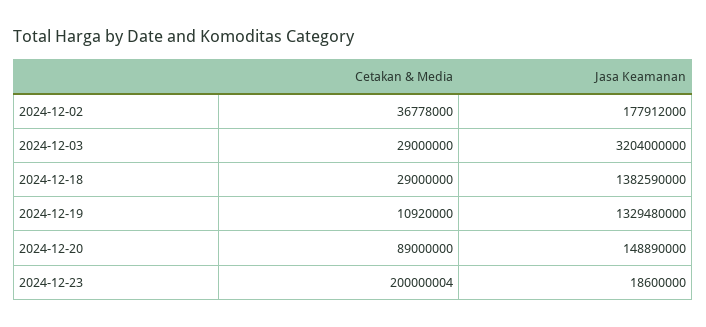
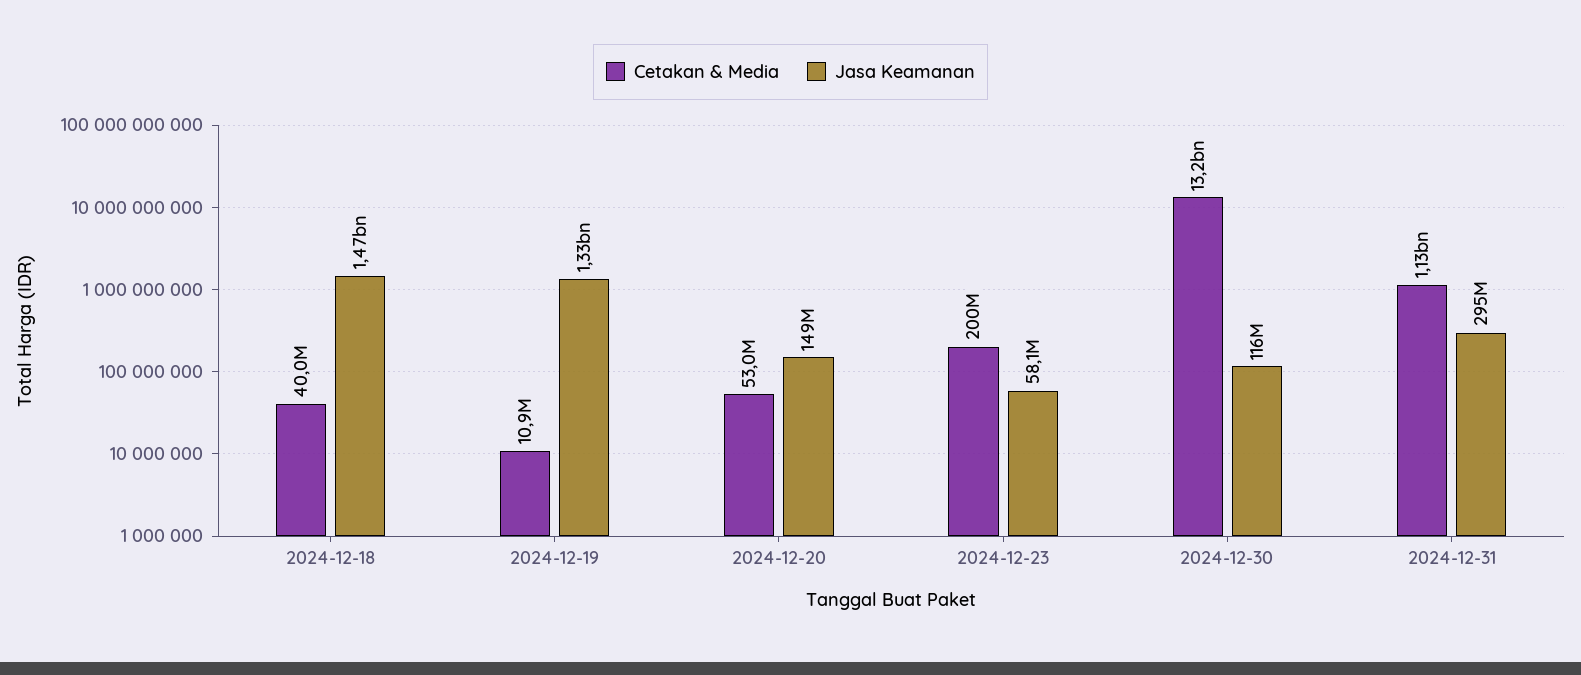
Cetakan & Media, 2024-12-02: 36778000 -> none
Jasa Keamanan, 2024-12-02: 177912000 -> none
Cetakan & Media, 2024-12-03: 29000000 -> none
Jasa Keamanan, 2024-12-03: 3204000000 -> none
Cetakan & Media, 2024-12-18: 29000000 -> 40000000
Jasa Keamanan, 2024-12-18: 1382590000 -> 1470000000
Cetakan & Media, 2024-12-20: 89000000 -> 53000000
Jasa Keamanan, 2024-12-23: 18600000 -> 58100000
Cetakan & Media, 2024-12-30: none -> 13200000000
Jasa Keamanan, 2024-12-30: none -> 116000000
Cetakan & Media, 2024-12-31: none -> 1130000000
Jasa Keamanan, 2024-12-31: none -> 295000000

